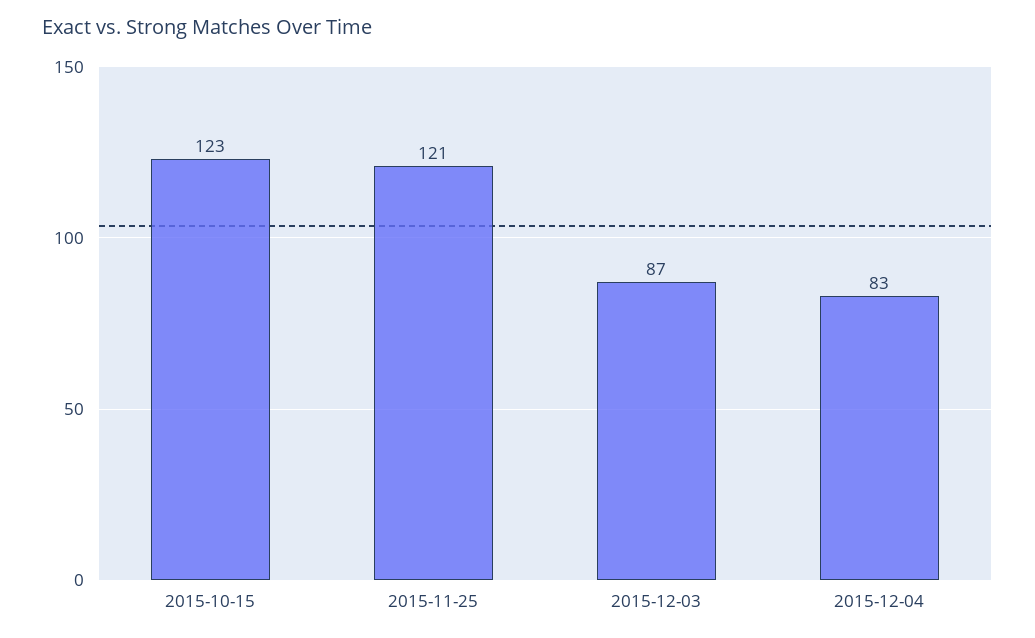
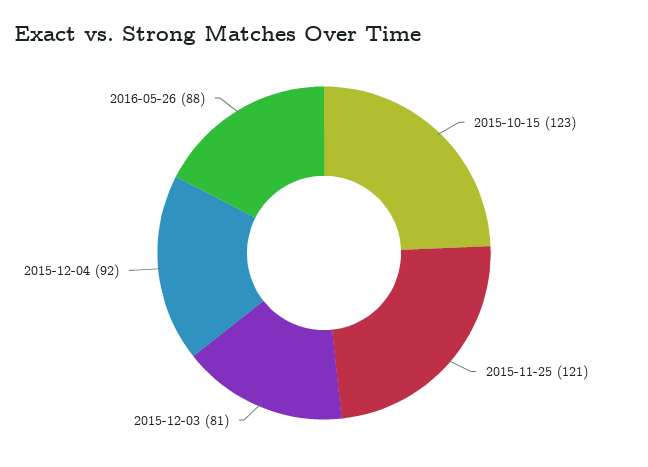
2015-12-03: 87 -> 81
2015-12-04: 83 -> 92
2016-05-26: none -> 88

